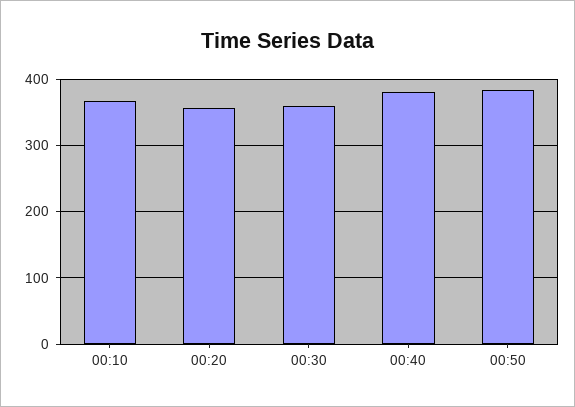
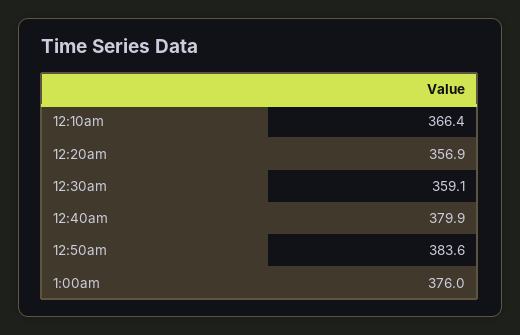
1:00am: none -> 376

